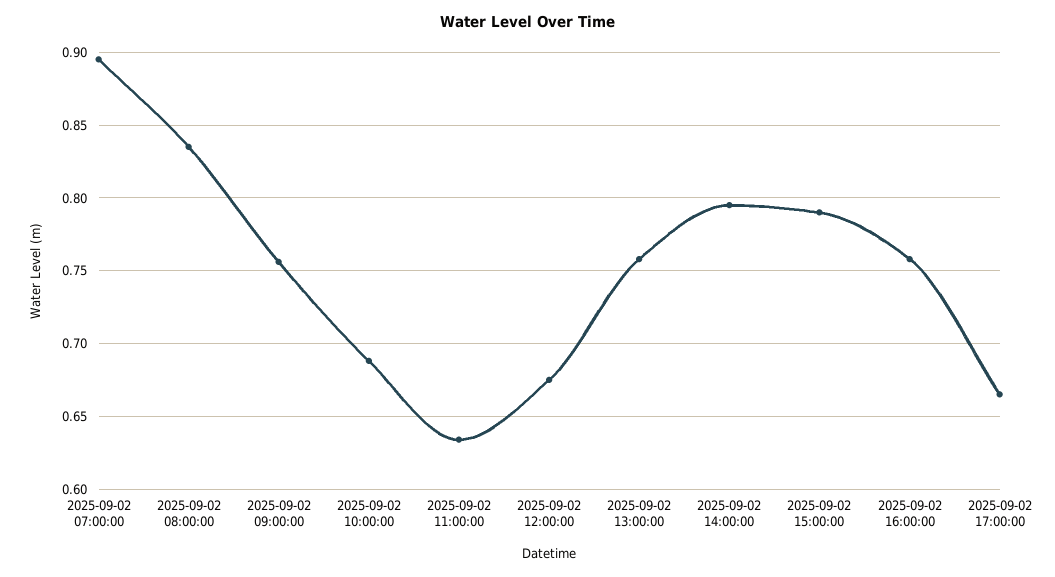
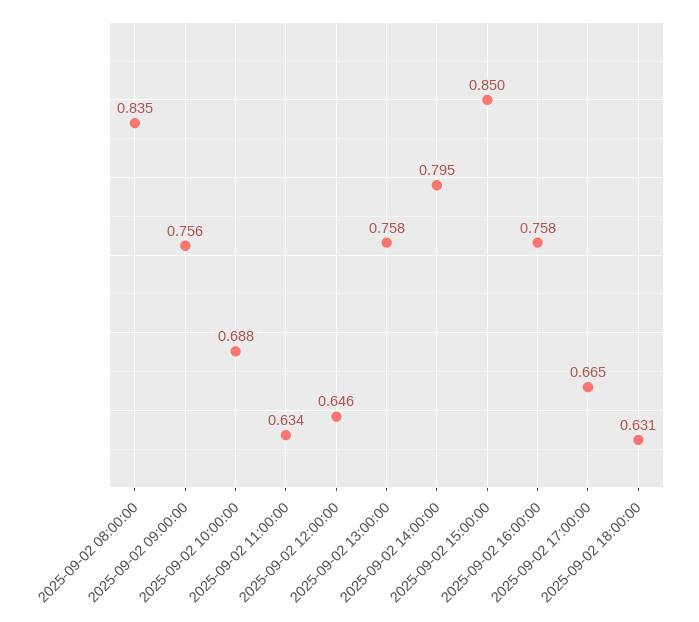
2025-09-02 07:00:00: 0.895 -> none
2025-09-02 12:00:00: 0.675 -> 0.646
2025-09-02 15:00:00: 0.79 -> 0.85
2025-09-02 18:00:00: none -> 0.631

